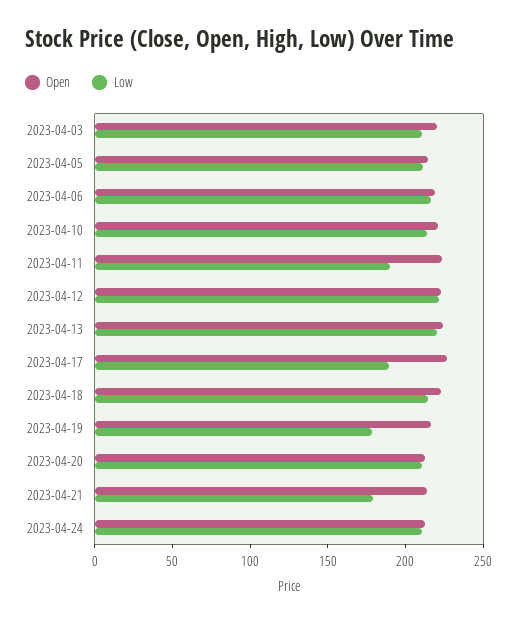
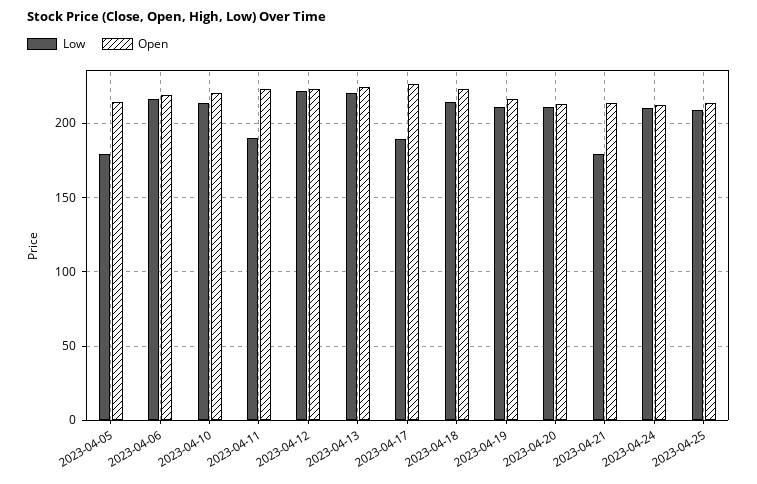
Open, 2023-04-03: 220 -> none
Low, 2023-04-03: 210 -> none
Low, 2023-04-05: 210 -> 180
Low, 2023-04-19: 180 -> 210
Low, 2023-04-25: none -> 210
Open, 2023-04-25: none -> 215

